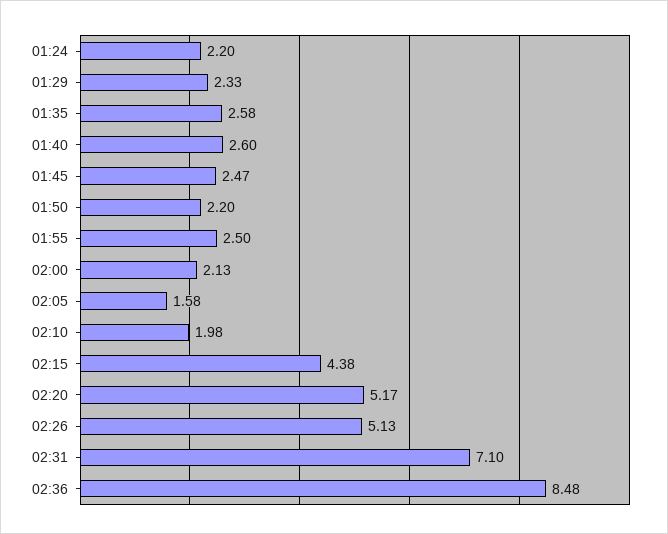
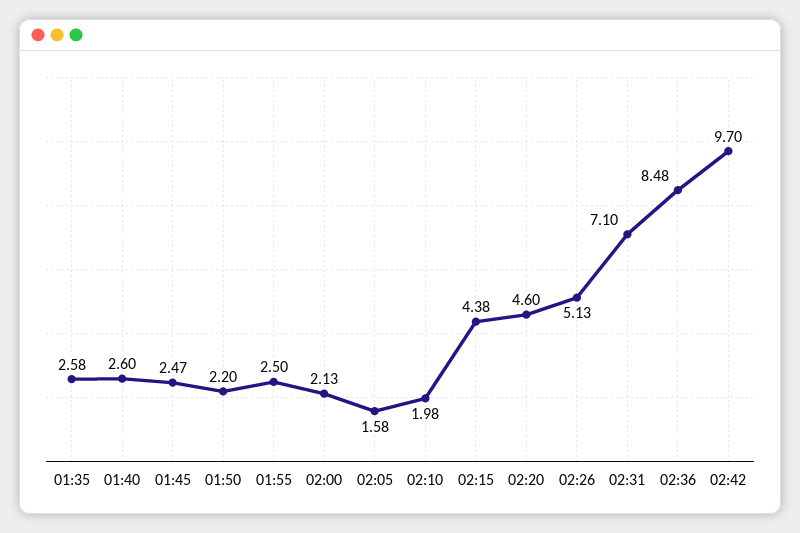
01:24: 2.2 -> none
01:29: 2.33 -> none
02:20: 5.17 -> 4.6
02:42: none -> 9.7

